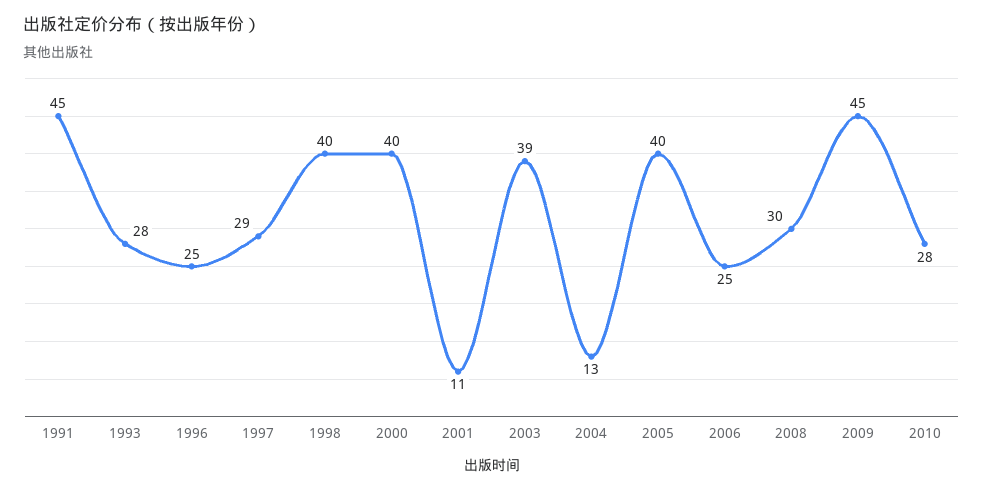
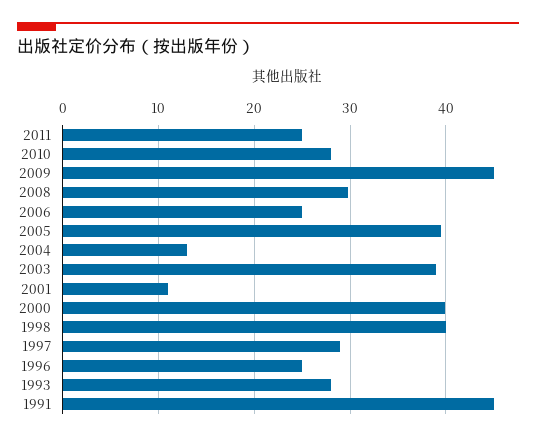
2011: none -> 25

